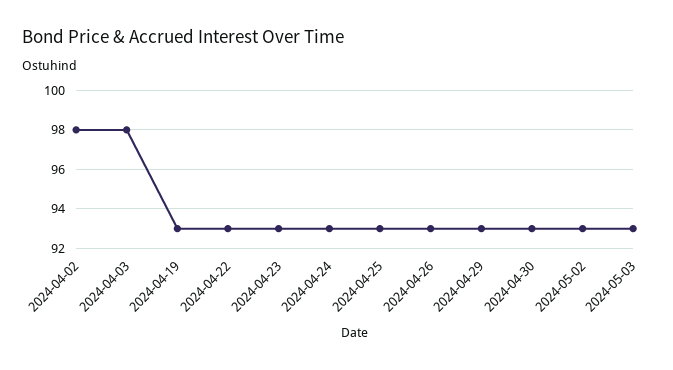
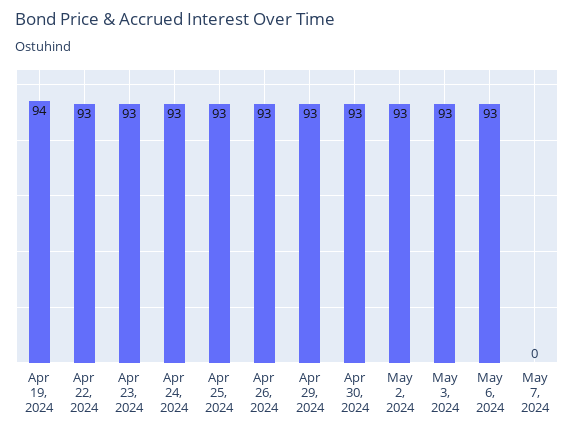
2024-04-02: 98 -> none
2024-04-03: 98 -> none
2024-04-19: 93 -> 94
May 6, 2024: none -> 93
May 7, 2024: none -> 0

